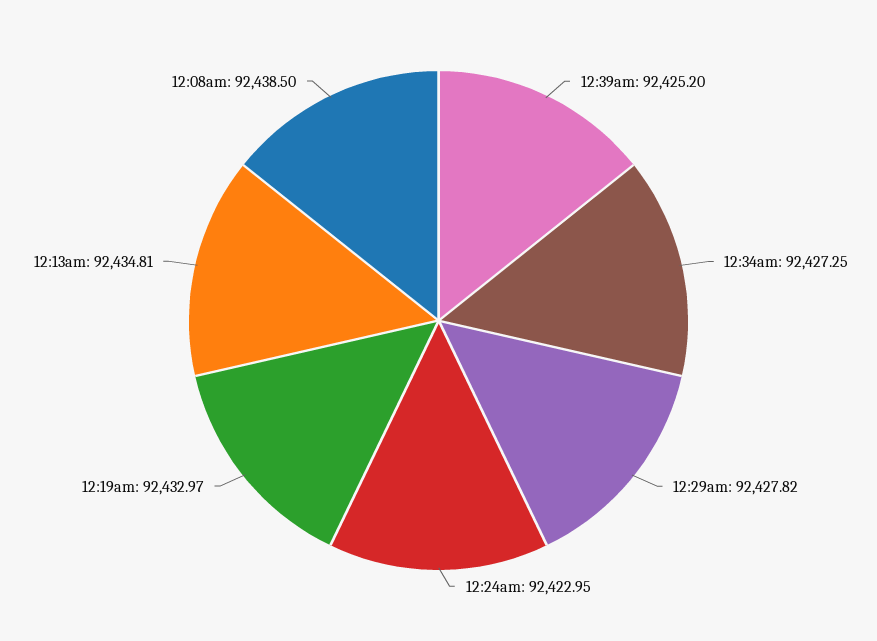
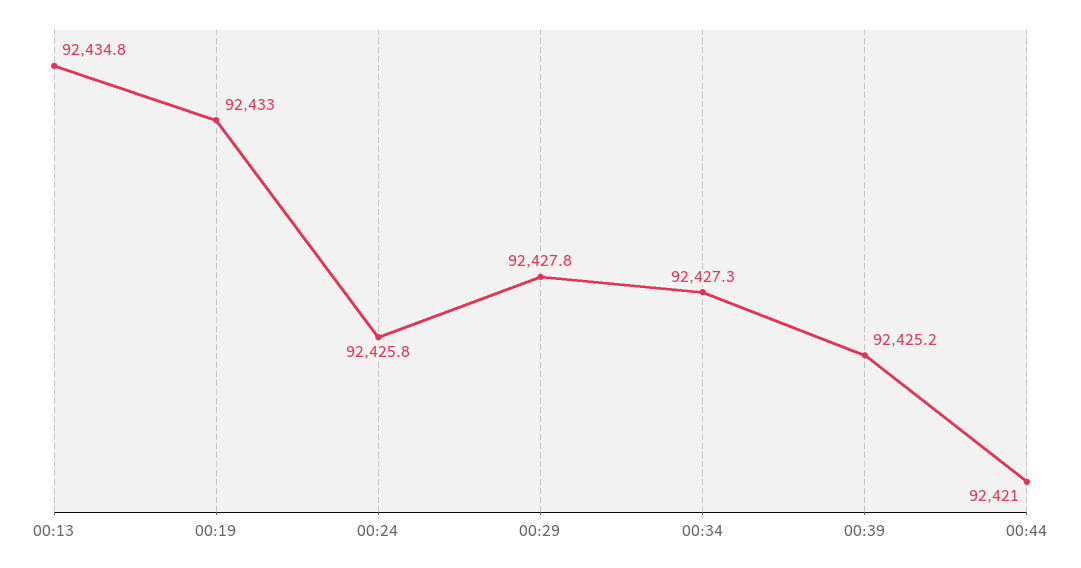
12:24am: 92422.95 -> 92425.8
12:08am: 92438.5 -> none
00:44: none -> 92421

